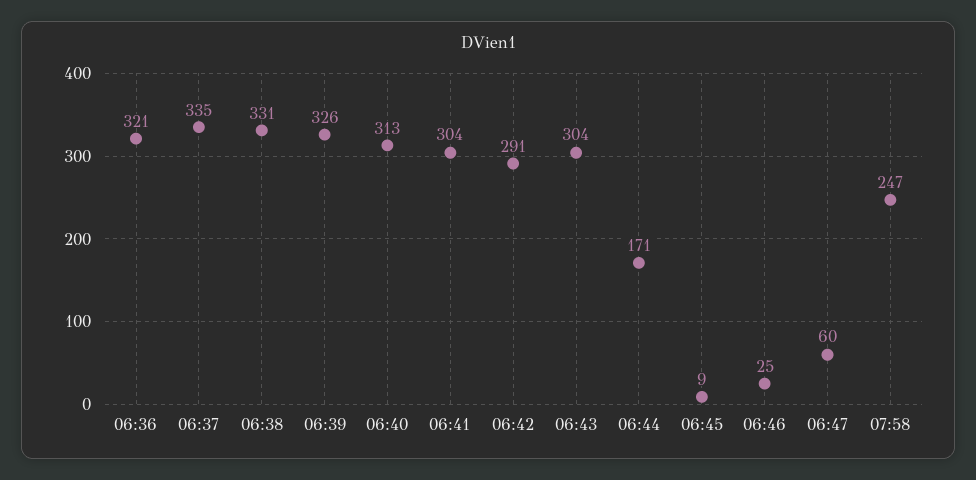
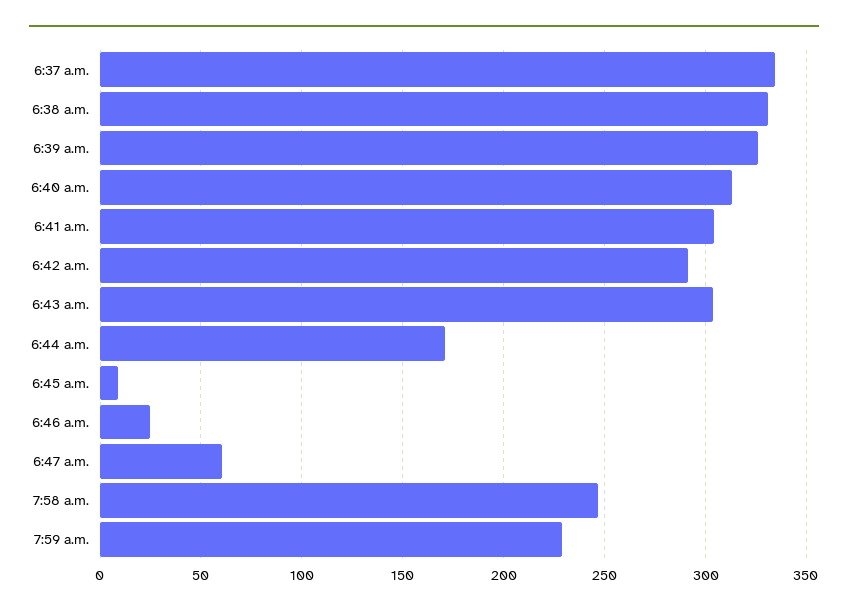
06:36: 321 -> none
7:59 a.m.: none -> 230

